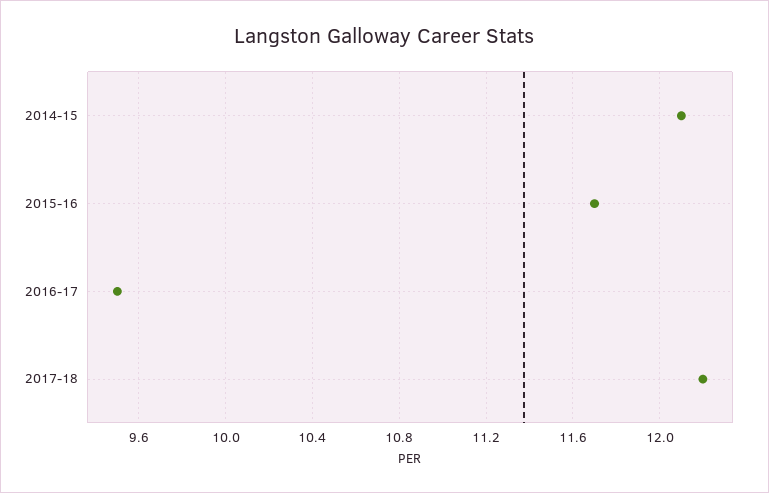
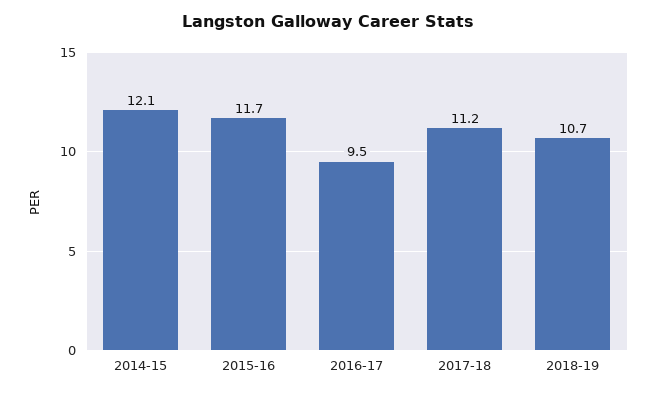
2017-18: 12.2 -> 11.2
2018-19: none -> 10.7

